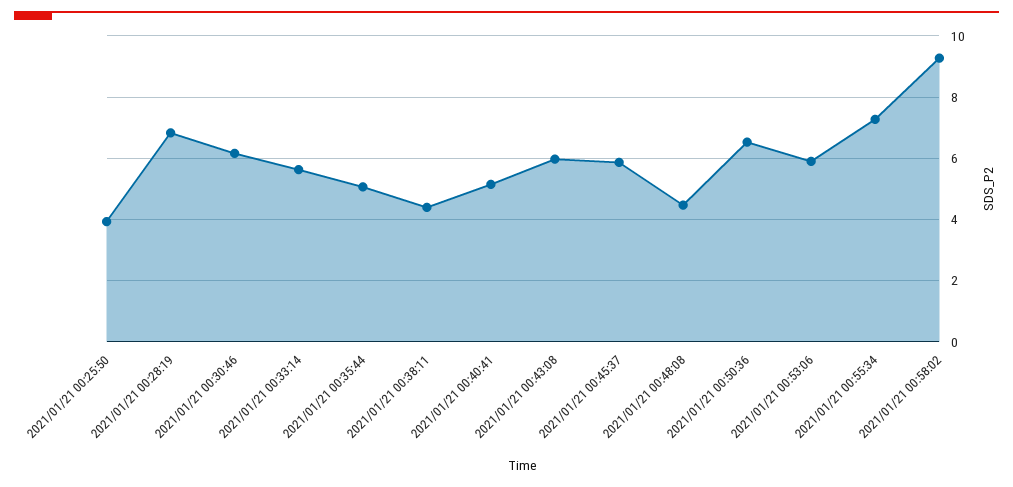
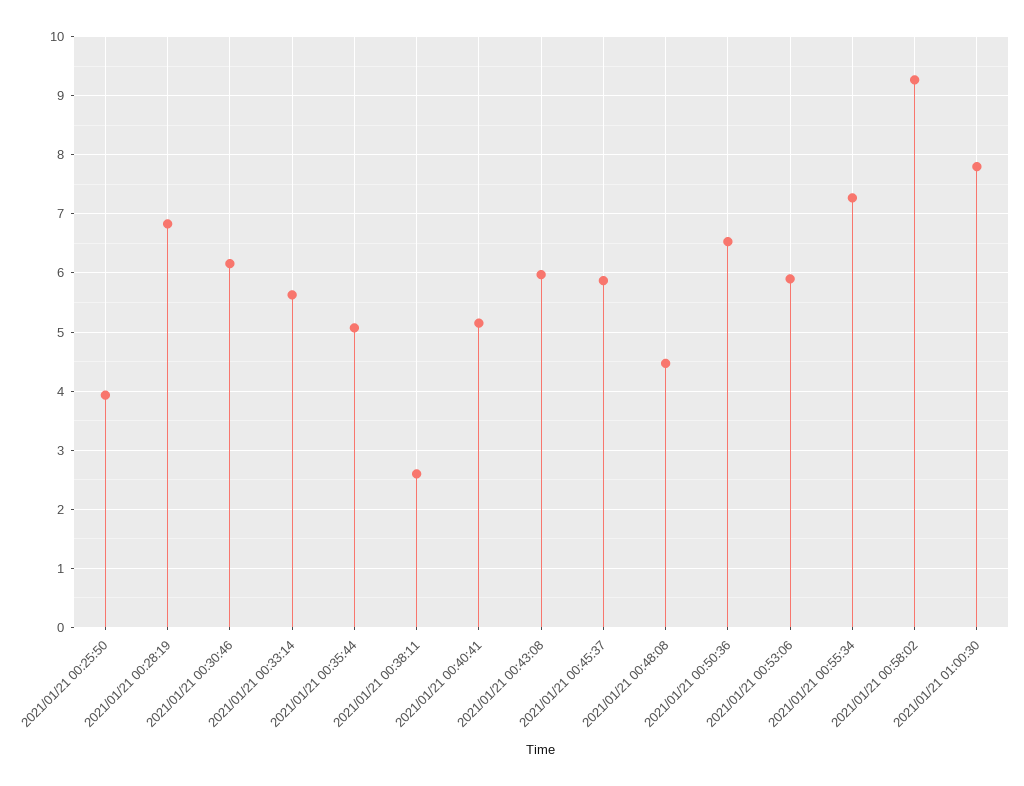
2021/01/21 00:38:11: 4.4 -> 2.6
2021/01/21 01:00:30: none -> 7.8

